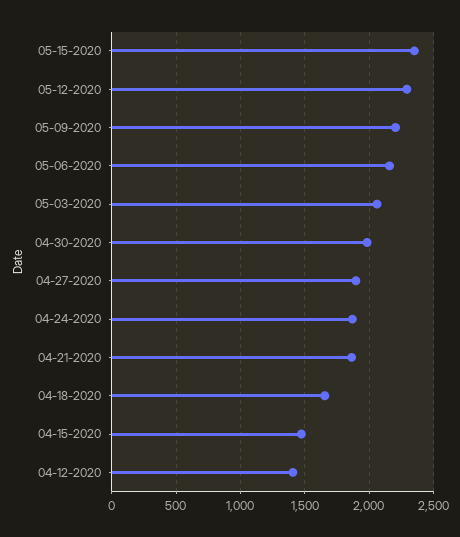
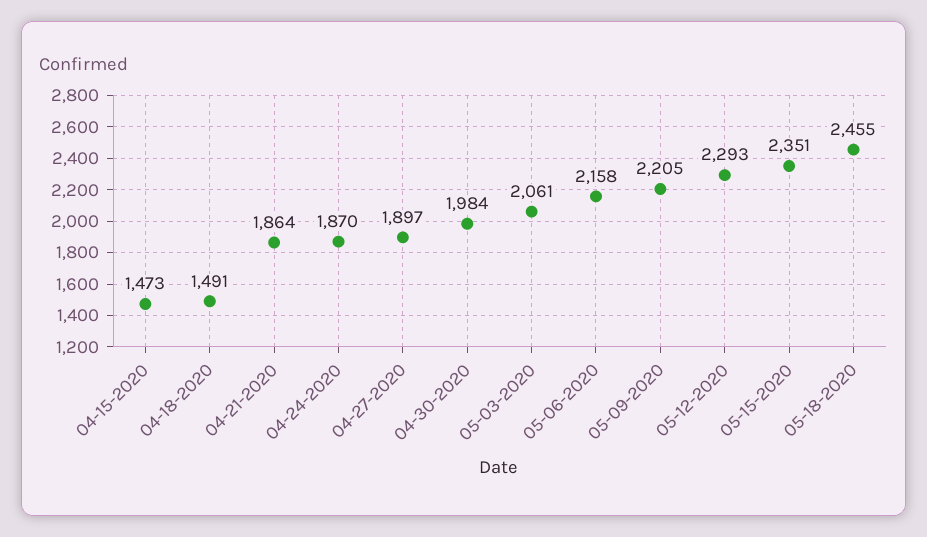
04-18-2020: 1650 -> 1491
04-12-2020: 1400 -> none
05-18-2020: none -> 2455

